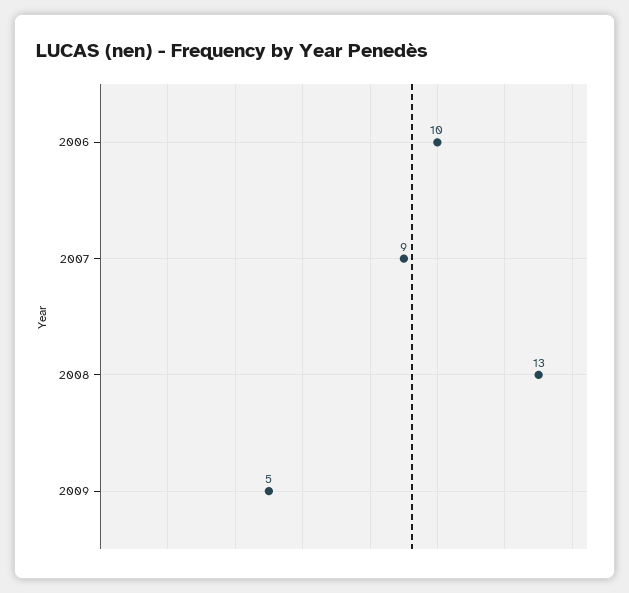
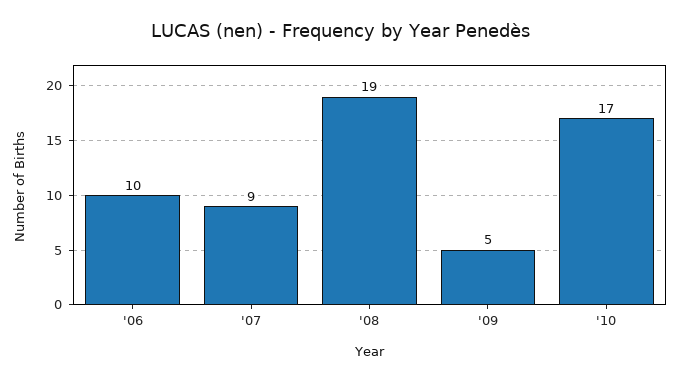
2008: 13 -> 19
'10: none -> 17

